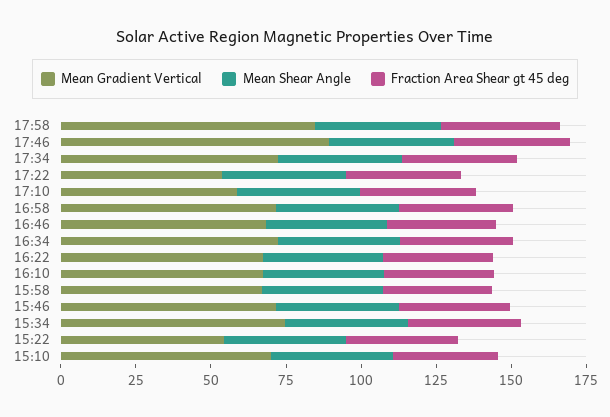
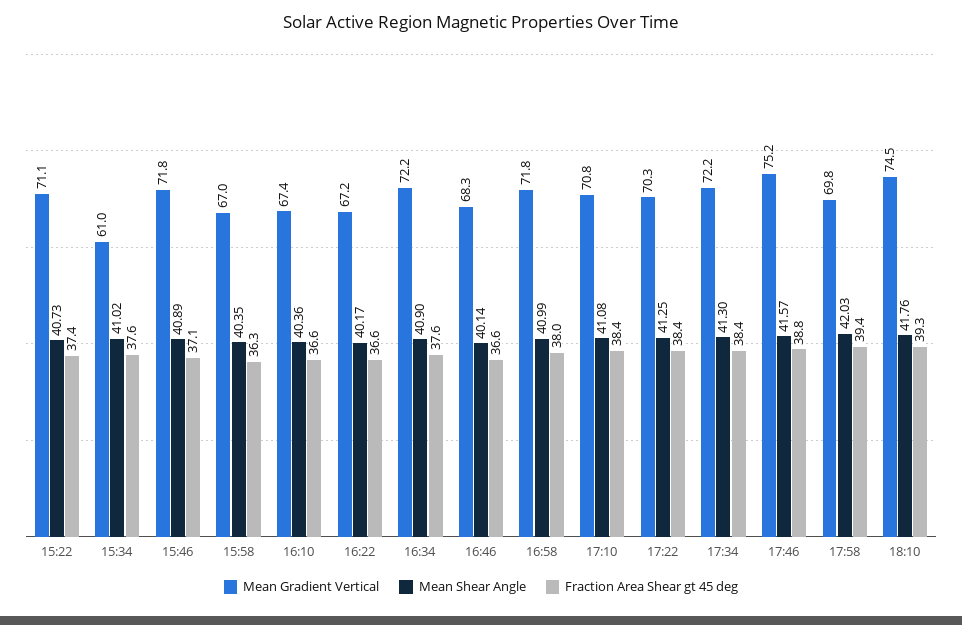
Mean Gradient Vertical, 17:58: 85 -> 69.8
Mean Gradient Vertical, 17:46: 90 -> 75.2
Mean Gradient Vertical, 17:22: 55 -> 70.3
Mean Gradient Vertical, 17:10: 60 -> 70.8
Mean Gradient Vertical, 15:34: 75 -> 61
Mean Gradient Vertical, 15:22: 55 -> 71.1
Mean Gradient Vertical, 15:10: 70 -> none
Mean Shear Angle, 15:10: 40 -> none
Fraction Area Shear gt 45 deg, 15:10: 35 -> none
Mean Gradient Vertical, 18:10: none -> 74.5
Mean Shear Angle, 18:10: none -> 41.76
Fraction Area Shear gt 45 deg, 18:10: none -> 39.3

